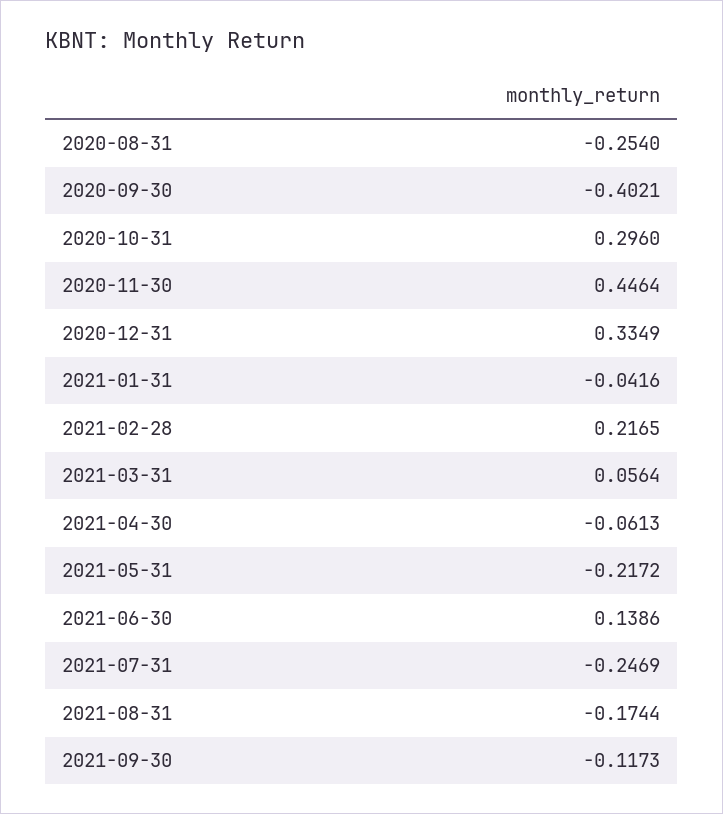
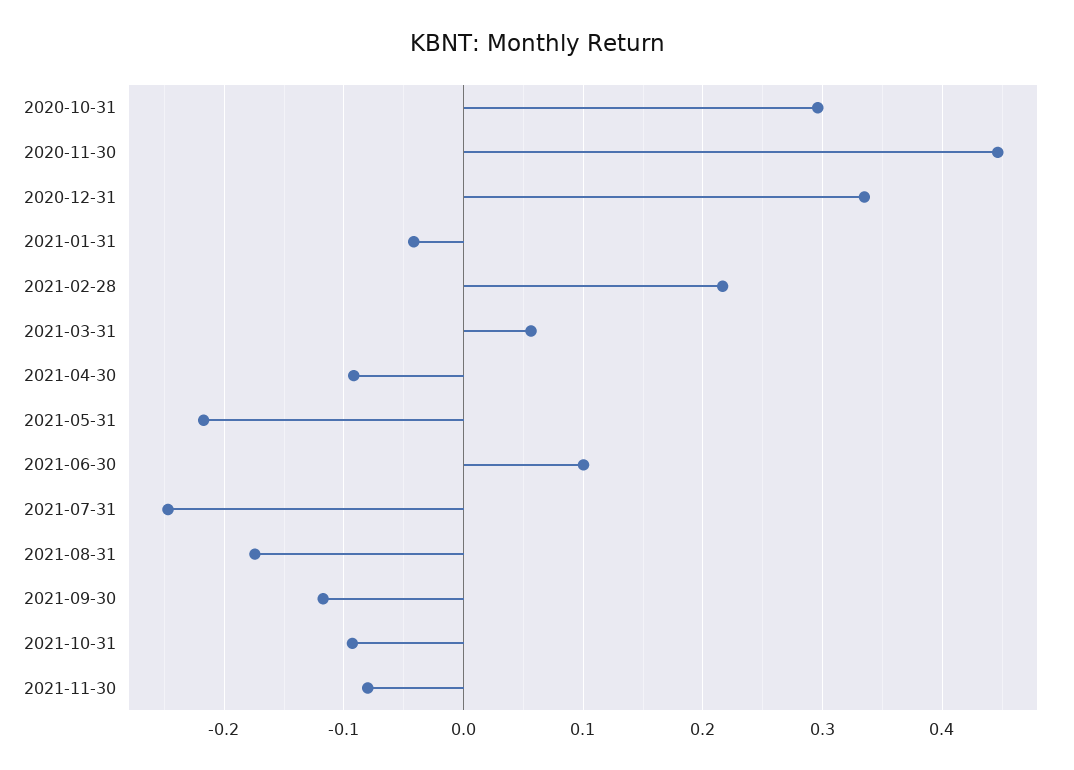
2020-08-31: -0.254 -> none
2020-09-30: -0.4021 -> none
2021-04-30: -0.0613 -> -0.09
2021-06-30: 0.1386 -> 0.1
2021-10-31: none -> -0.09
2021-11-30: none -> -0.08

